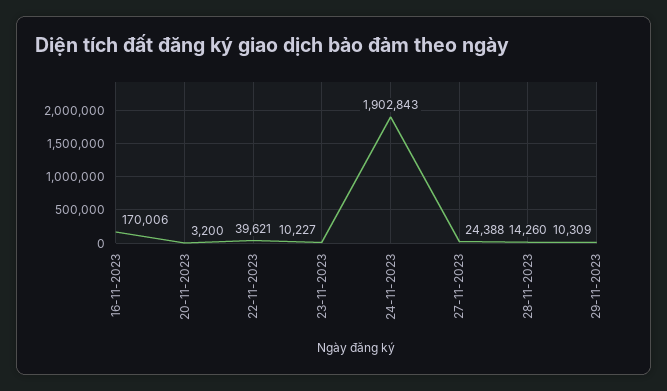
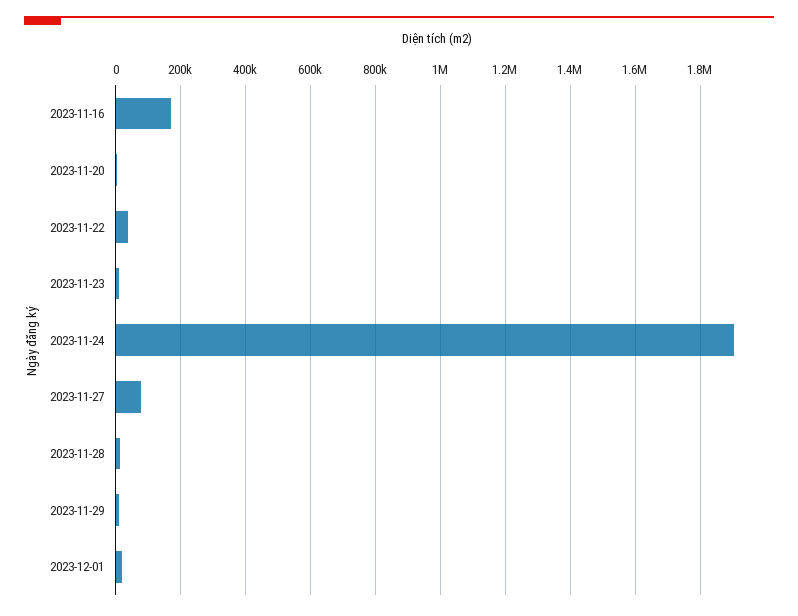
27-11-2023: 24388 -> 80000
2023-12-01: none -> 20000

